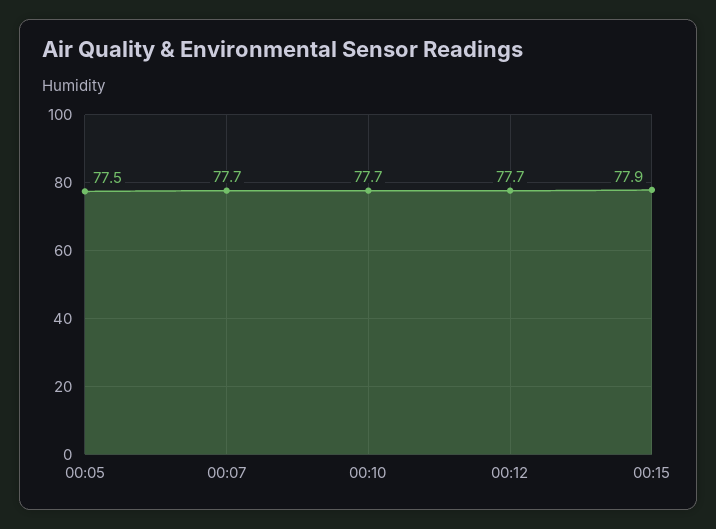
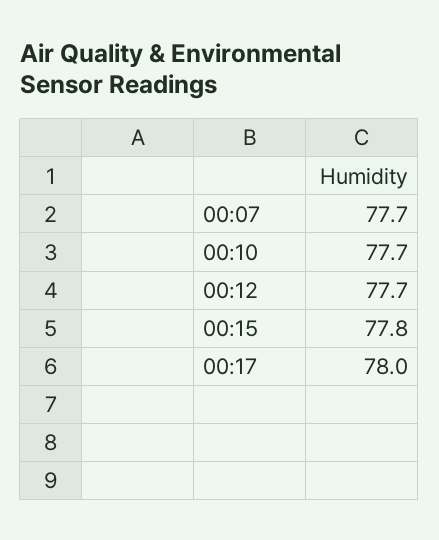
00:05: 77.5 -> none
00:15: 77.9 -> 77.8
00:17: none -> 78

